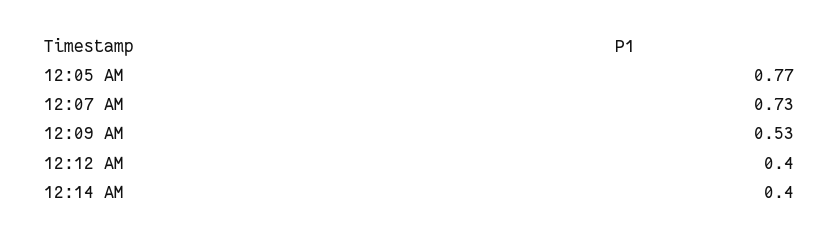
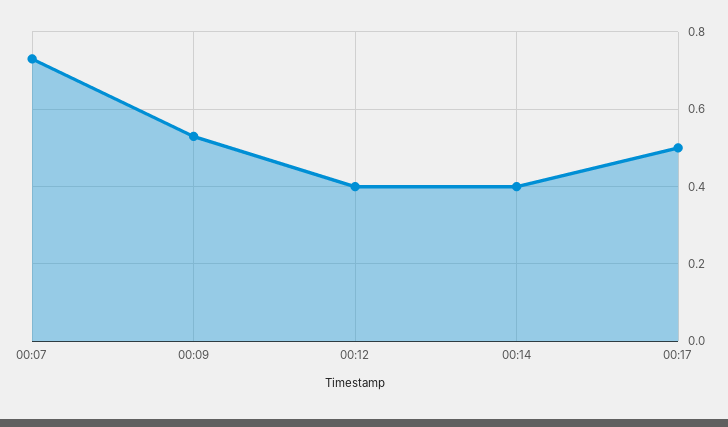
12:05 AM: 0.77 -> none
00:17: none -> 0.5

